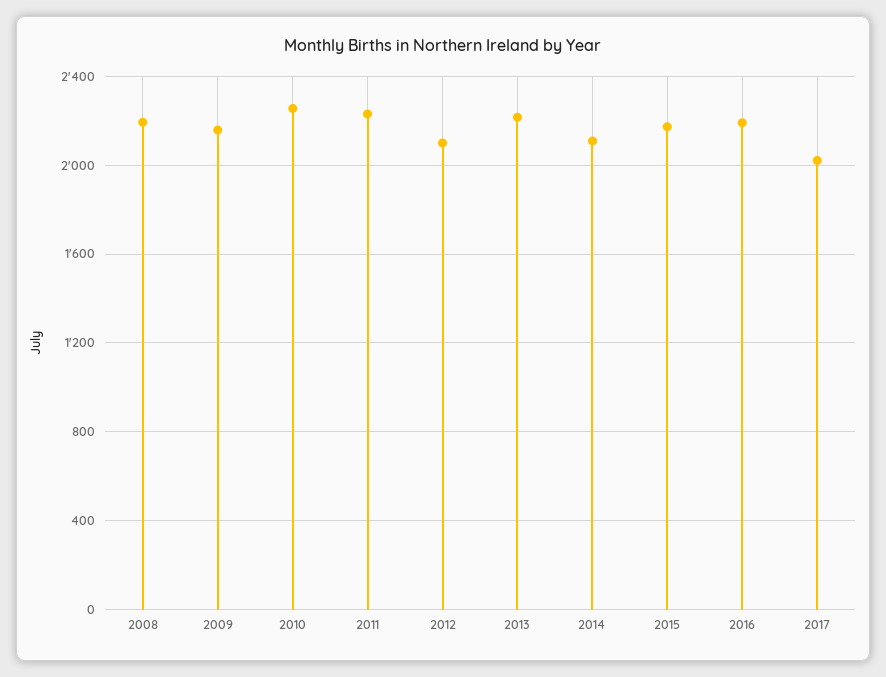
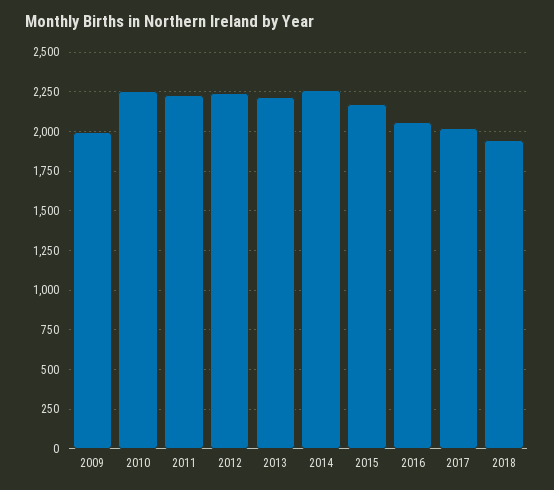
2008: 2200 -> none
2009: 2150 -> 2000
2012: 2100 -> 2250
2014: 2100 -> 2250
2016: 2200 -> 2050
2018: none -> 1950

